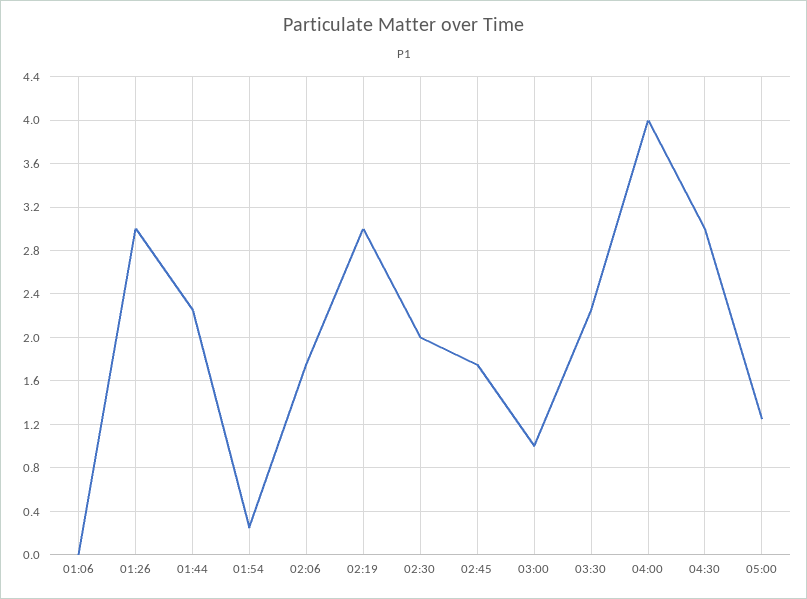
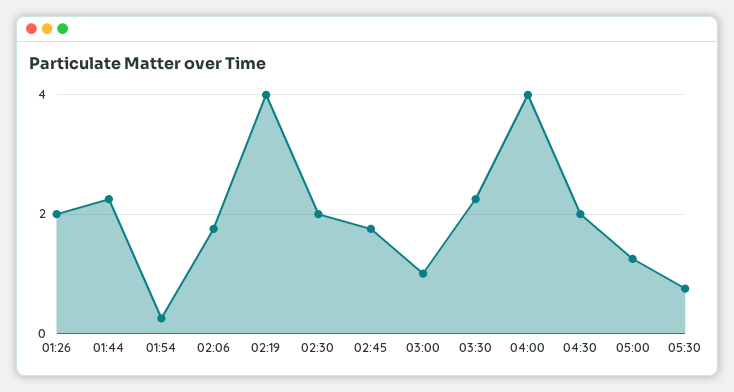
01:06: 0 -> none
01:26: 3 -> 2
02:19: 3 -> 4
04:30: 3 -> 2
05:30: none -> 0.8

